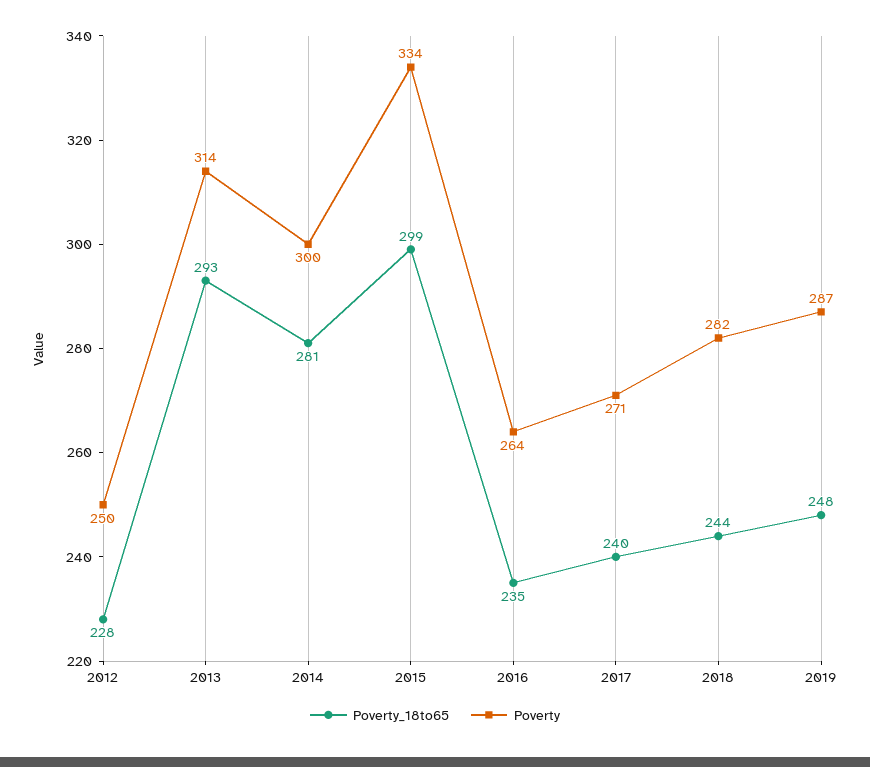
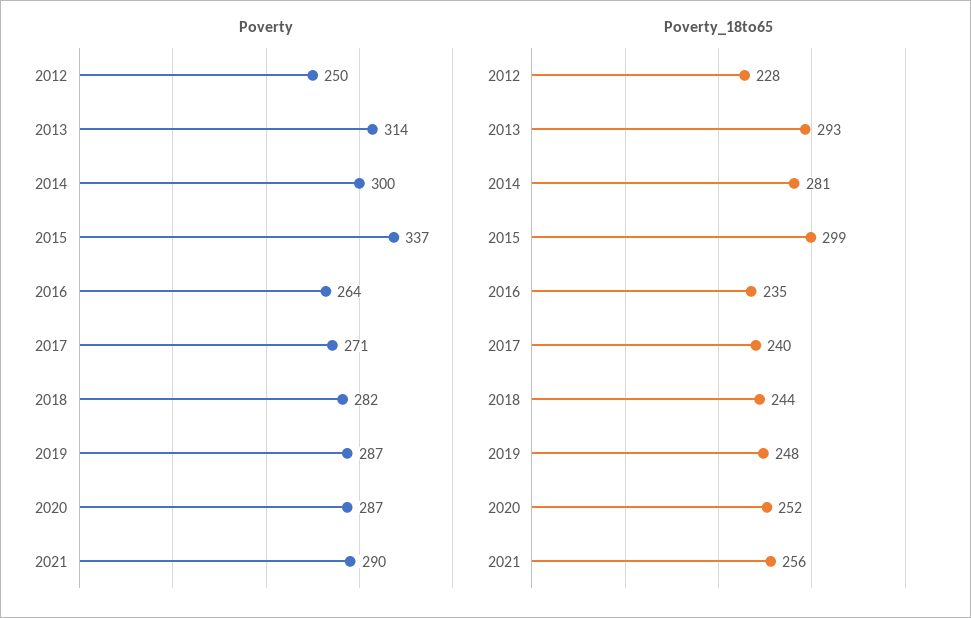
Poverty, 2015: 334 -> 337
Poverty, 2020: none -> 287
Poverty, 2021: none -> 290
Poverty_18to65, 2020: none -> 252
Poverty_18to65, 2021: none -> 256

